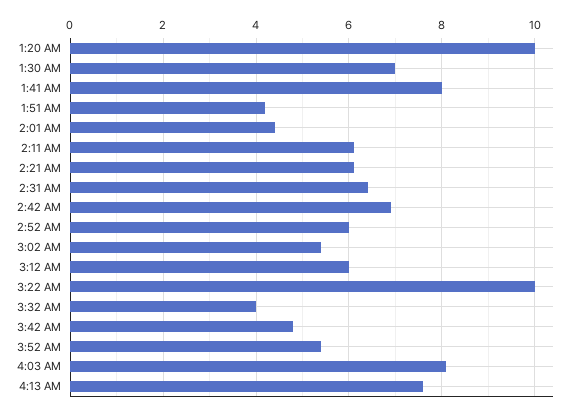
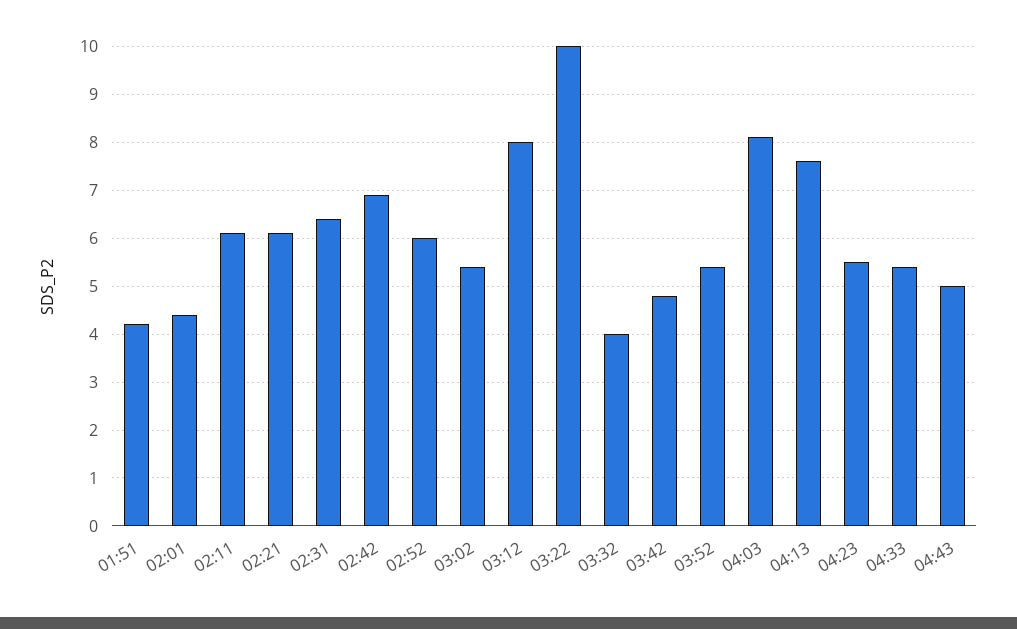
1:20 AM: 10 -> none
1:30 AM: 7 -> none
1:41 AM: 8 -> none
3:12 AM: 6 -> 8
04:23: none -> 5.5
04:33: none -> 5.5
04:43: none -> 5

